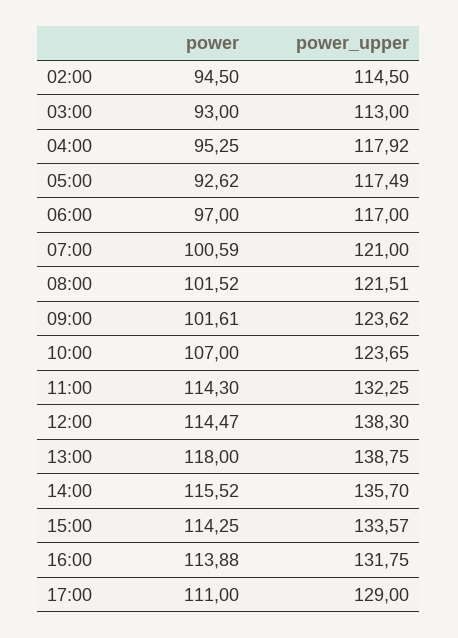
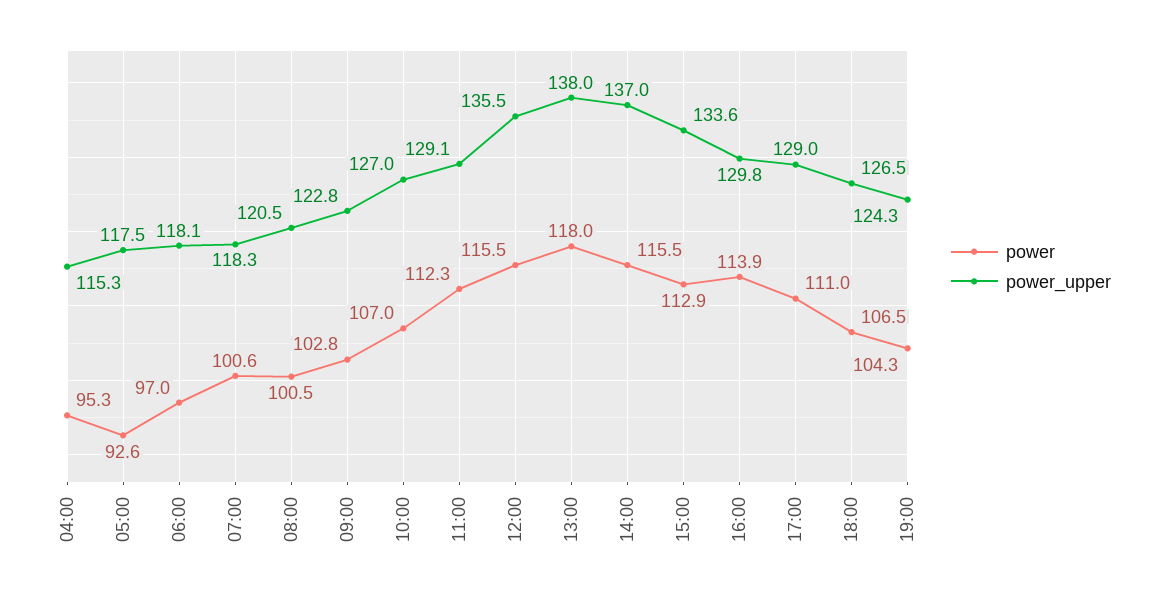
power, 02:00: 94.5 -> none
power_upper, 02:00: 114.5 -> none
power, 03:00: 93 -> none
power_upper, 03:00: 113 -> none
power_upper, 04:00: 117.92 -> 115.3
power_upper, 06:00: 117 -> 118.1
power_upper, 07:00: 121 -> 118.3
power, 08:00: 101.52 -> 100.5
power_upper, 08:00: 121.51 -> 120.5
power, 09:00: 101.61 -> 102.8
power_upper, 09:00: 123.62 -> 122.8
power_upper, 10:00: 123.65 -> 127
power, 11:00: 114.3 -> 112.3
power_upper, 11:00: 132.25 -> 129.1
power, 12:00: 114.47 -> 115.5
power_upper, 12:00: 138.3 -> 135.5
power_upper, 13:00: 138.75 -> 138
power_upper, 14:00: 135.7 -> 137
power, 15:00: 114.25 -> 112.9
power_upper, 16:00: 131.75 -> 129.8
power, 18:00: none -> 106.5
power_upper, 18:00: none -> 126.5
power, 19:00: none -> 104.3
power_upper, 19:00: none -> 124.3

